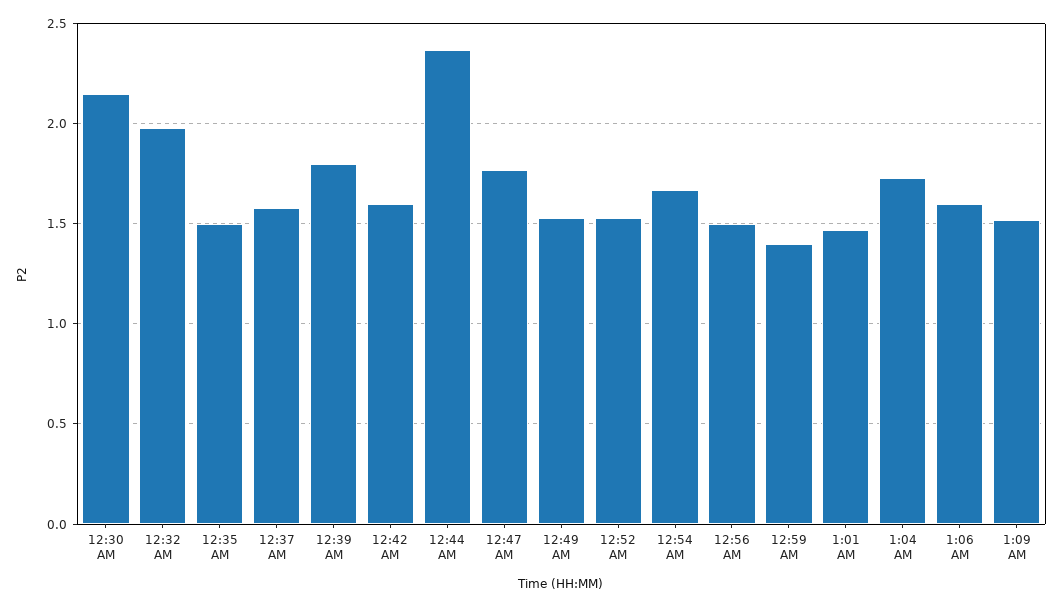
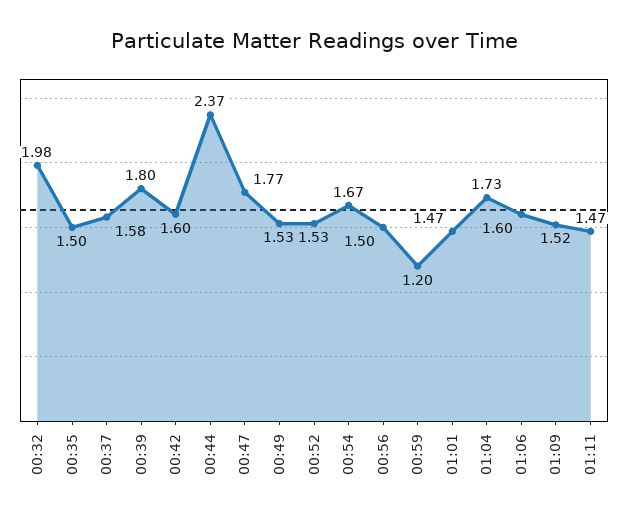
12:30 AM: 2.15 -> none
12:59 AM: 1.4 -> 1.2
01:11: none -> 1.47

